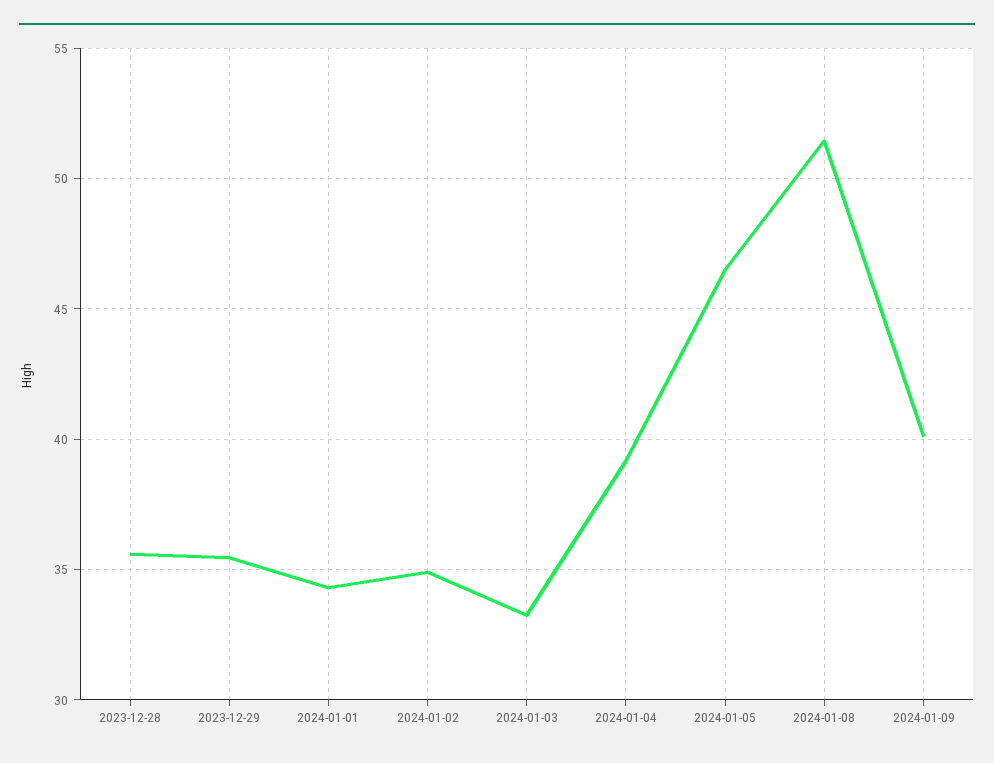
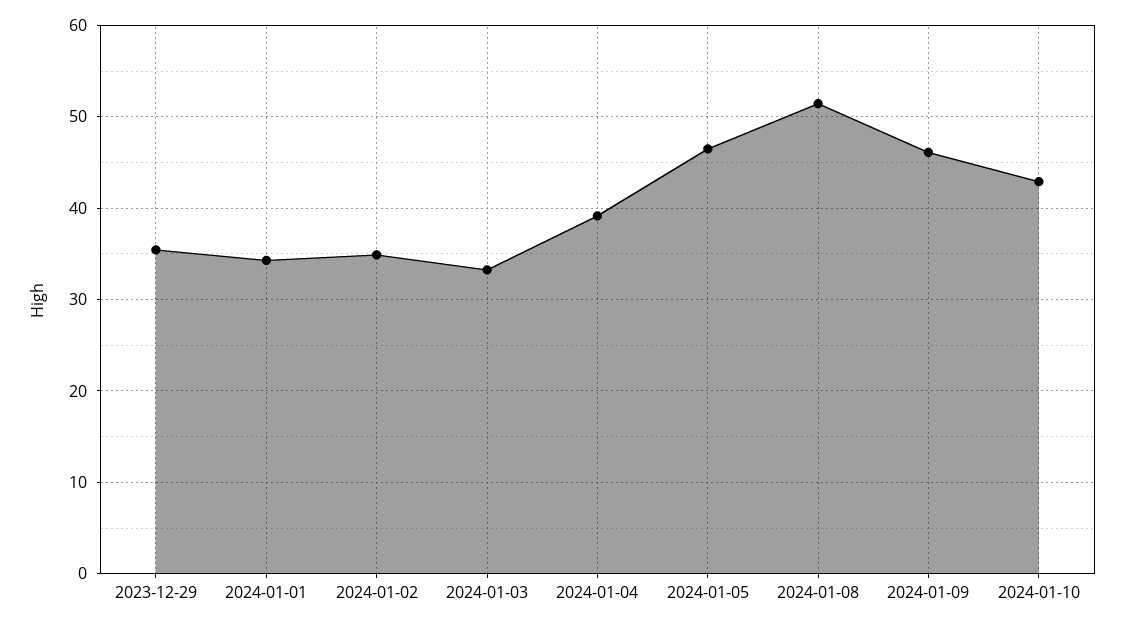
2023-12-28: 35.5 -> none
2024-01-09: 40 -> 46
2024-01-10: none -> 43

